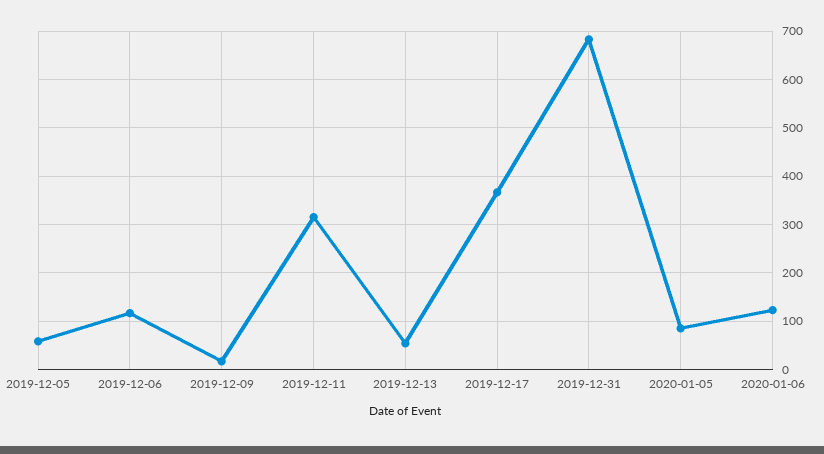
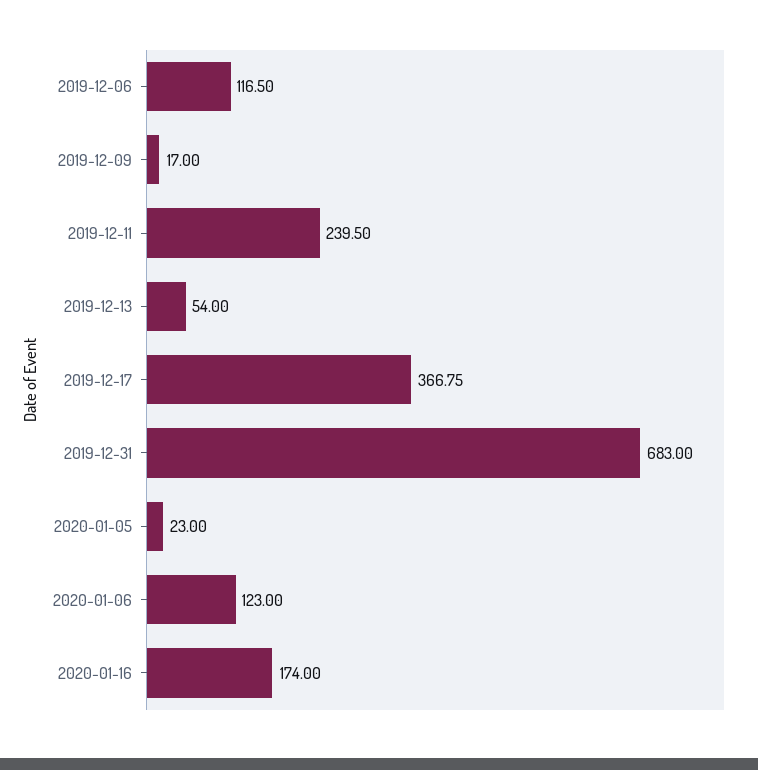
2019-12-05: 60 -> none
2019-12-11: 320 -> 239.5
2020-01-05: 80 -> 23
2020-01-16: none -> 174

